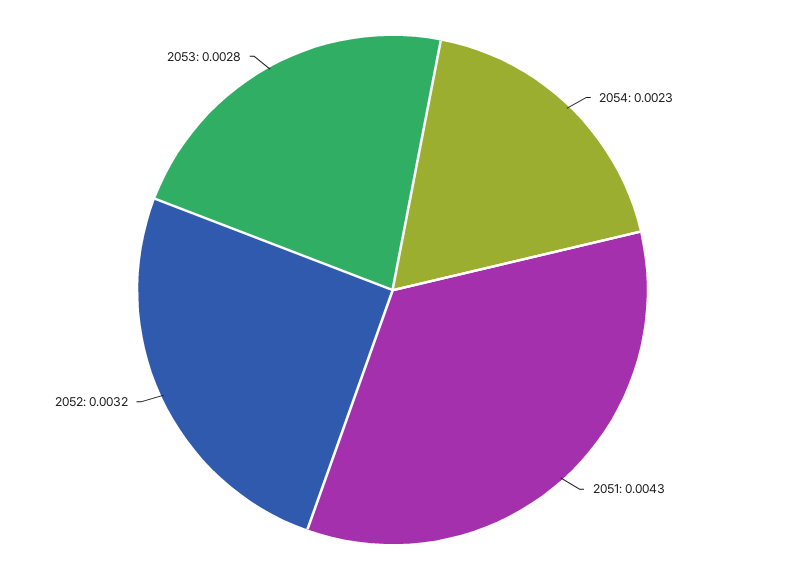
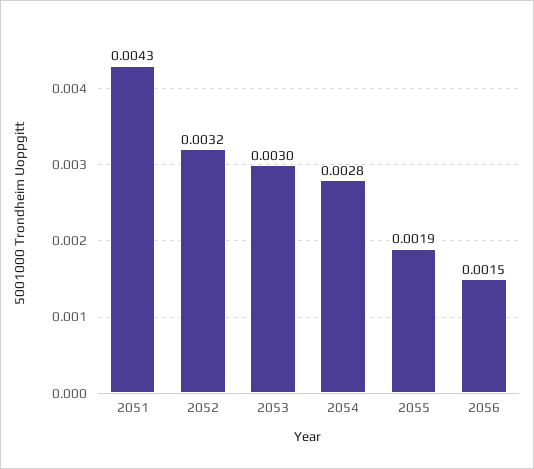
2054: 0.0023 -> 0.0028
2053: 0.0028 -> 0.003
2055: none -> 0.0019
2056: none -> 0.0015

